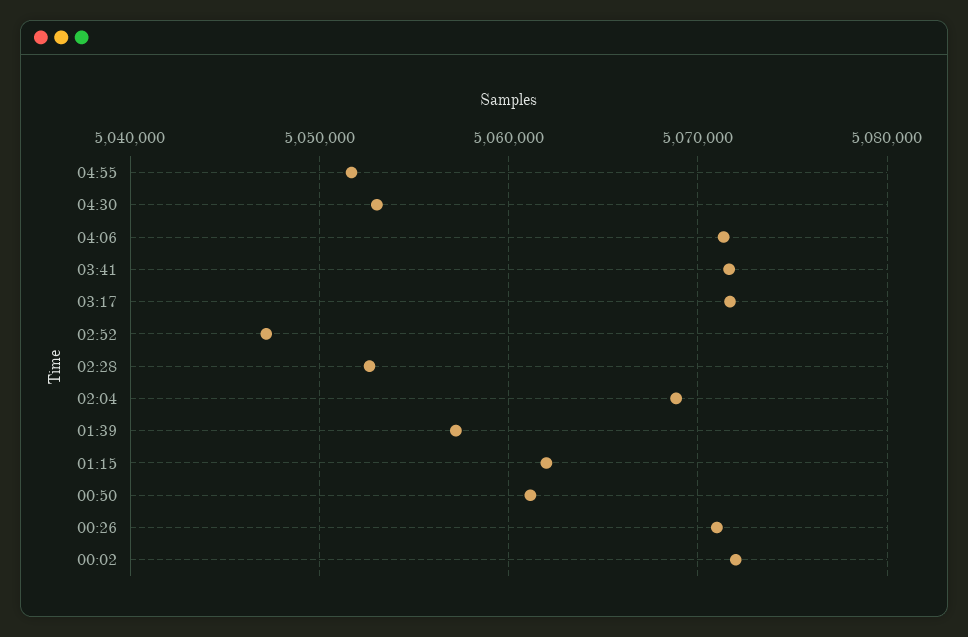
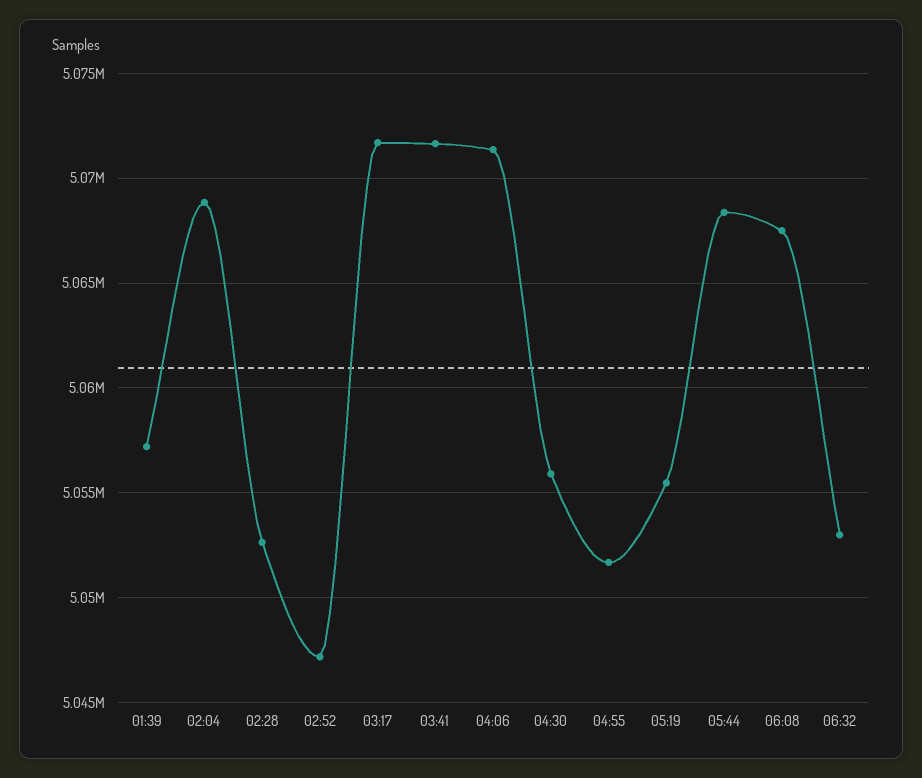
04:30: 5053000 -> 5056000
01:15: 5062000 -> none
00:50: 5061000 -> none
00:26: 5071000 -> none
00:02: 5072000 -> none
05:19: none -> 5055500
05:44: none -> 5068500
06:08: none -> 5067500
06:32: none -> 5053000

